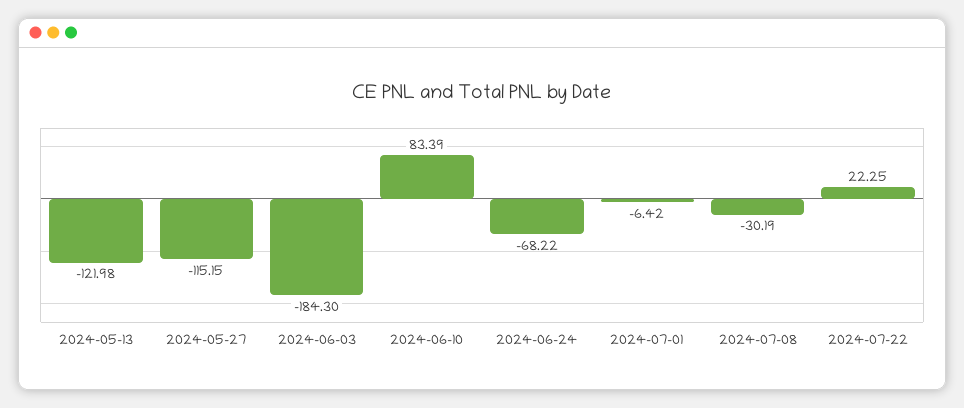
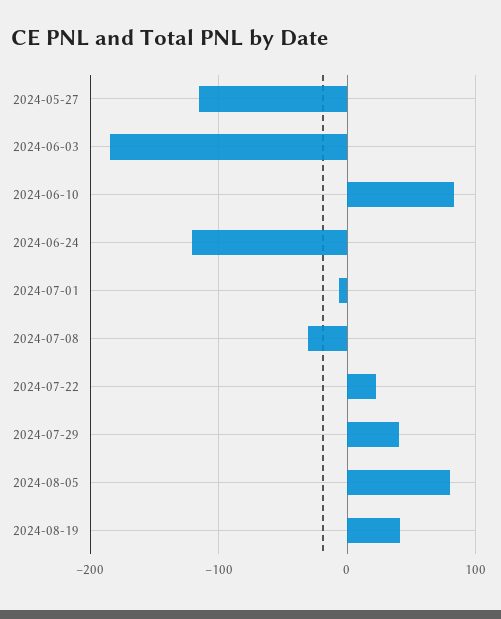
2024-05-13: -121.98 -> none
2024-06-24: -68.22 -> -120
2024-07-29: none -> 40
2024-08-05: none -> 80
2024-08-19: none -> 40

